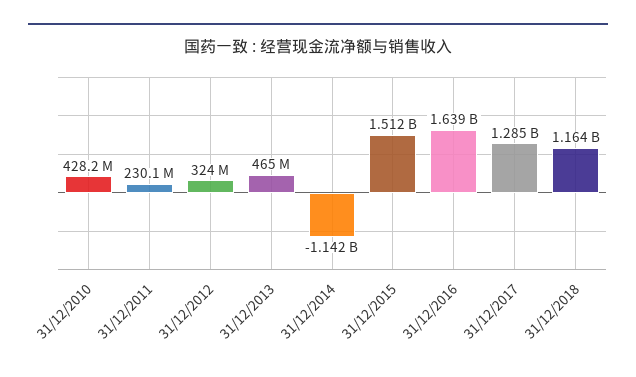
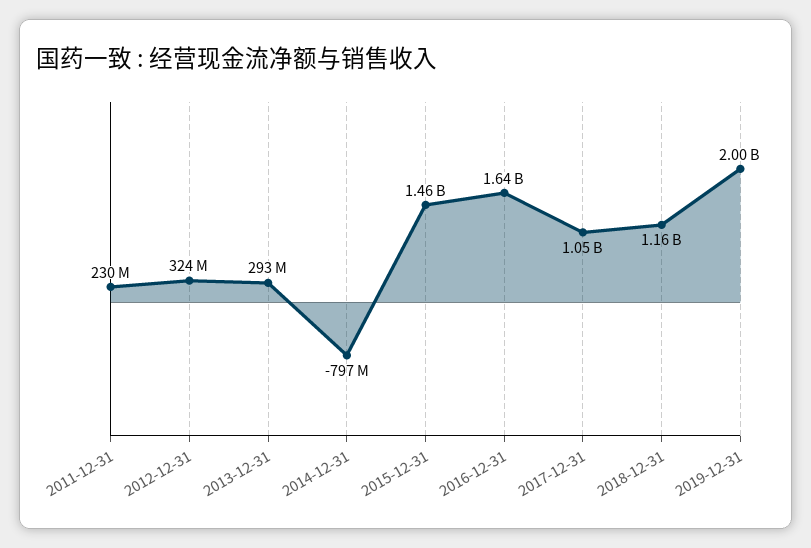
31/12/2010: 428200000 -> none
31/12/2013: 465000000 -> 293000000
31/12/2014: -1142000000 -> -797000000
31/12/2015: 1512000000 -> 1460000000
31/12/2017: 1285000000 -> 1050000000
2019-12-31: none -> 2000000000

